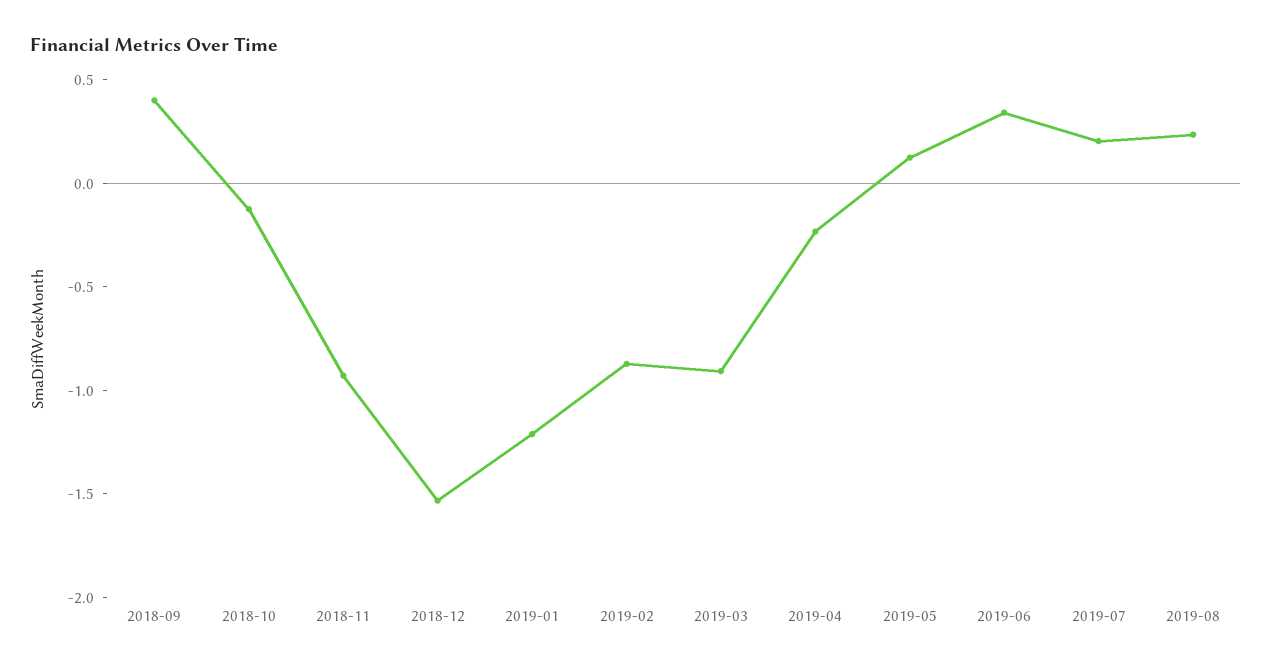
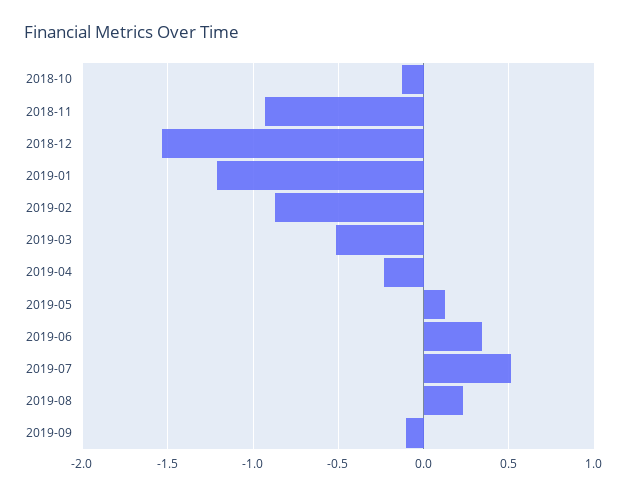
2018-09: 0.4 -> none
2019-03: -0.9 -> -0.5
2019-07: 0.2 -> 0.5
2019-09: none -> -0.1

